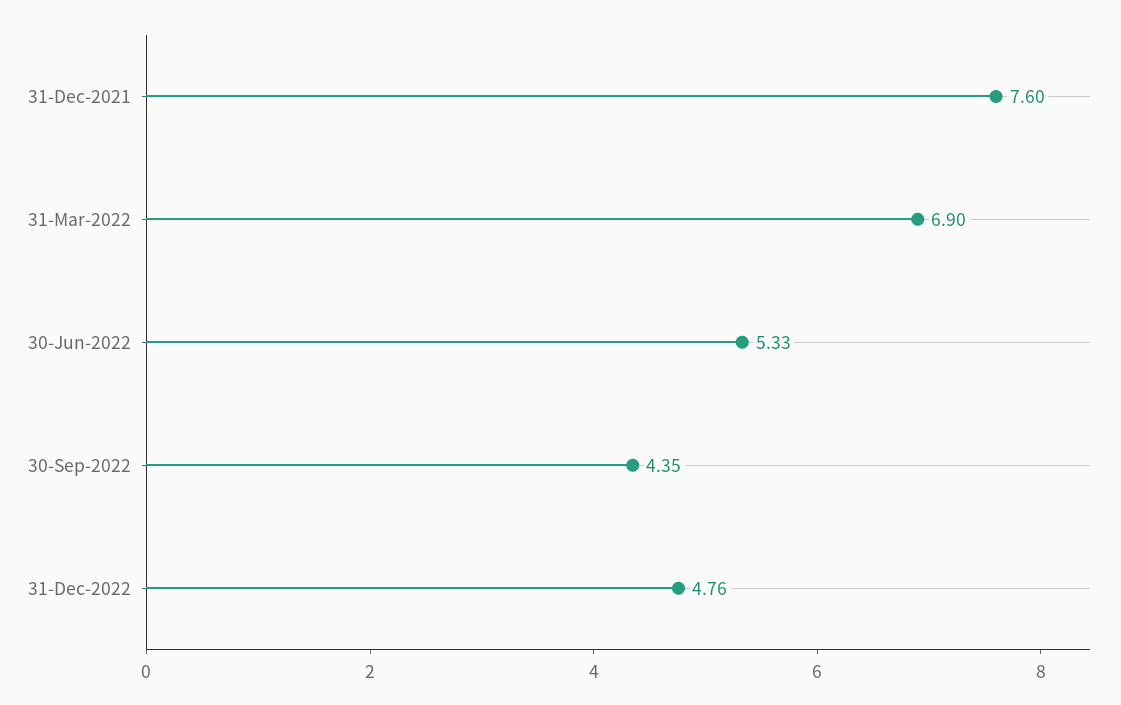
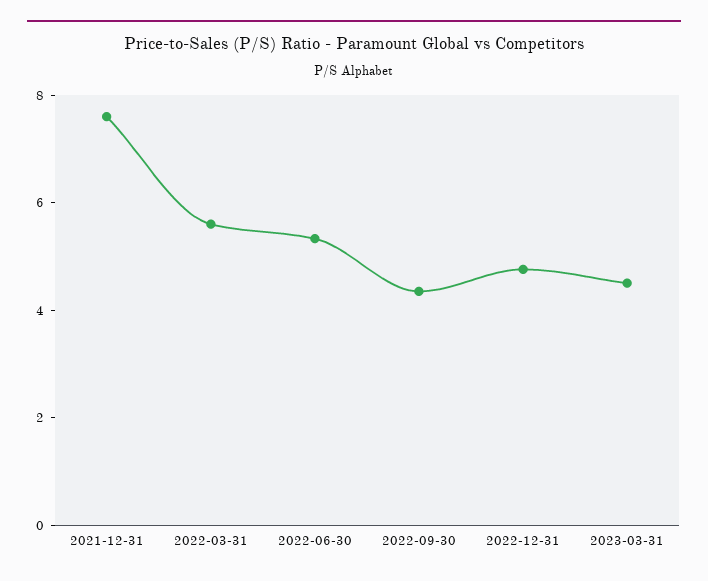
31-Mar-2022: 6.9 -> 5.5
2023-03-31: none -> 4.5

